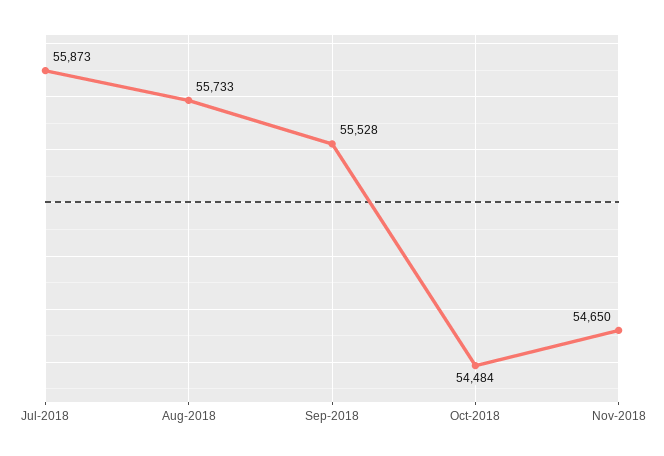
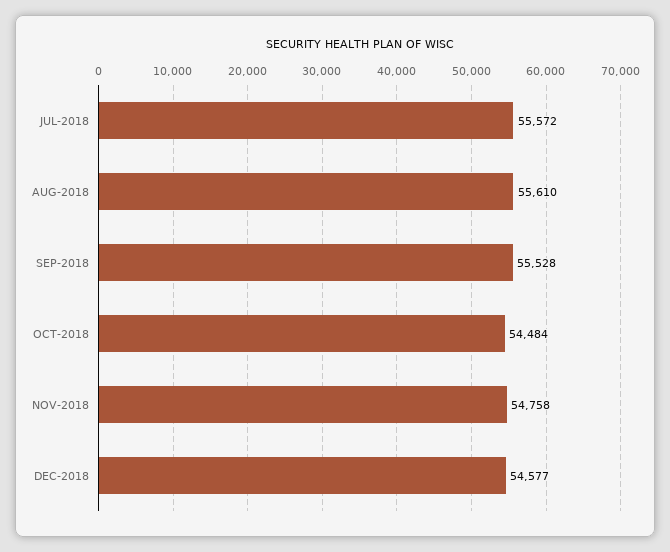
Jul-2018: 55873 -> 55572
Aug-2018: 55733 -> 55610
Nov-2018: 54650 -> 54758
DEC-2018: none -> 54577

